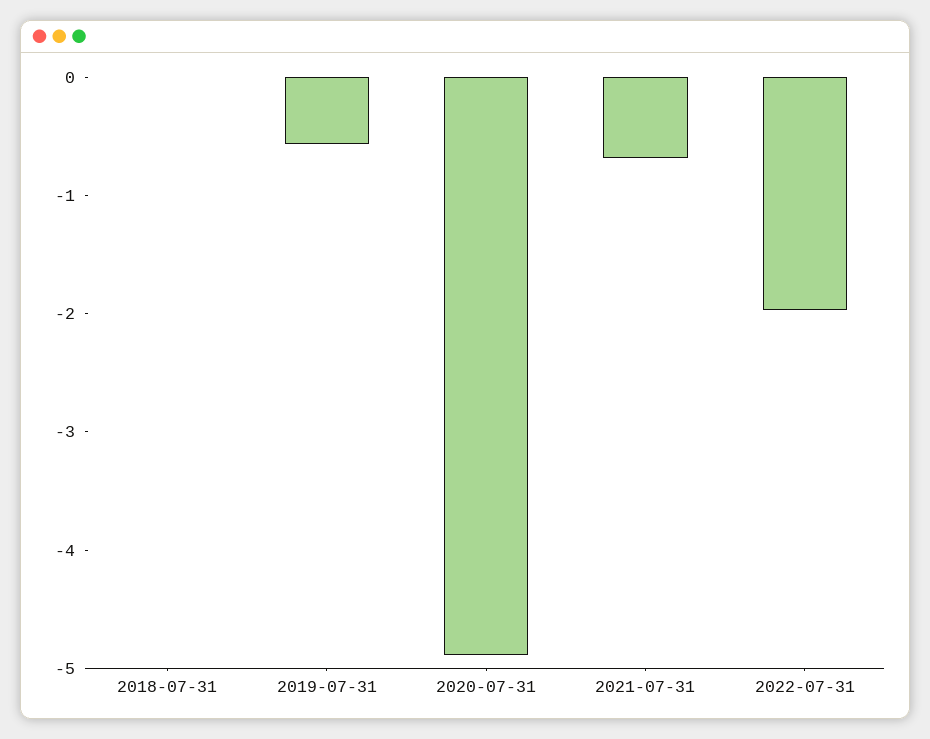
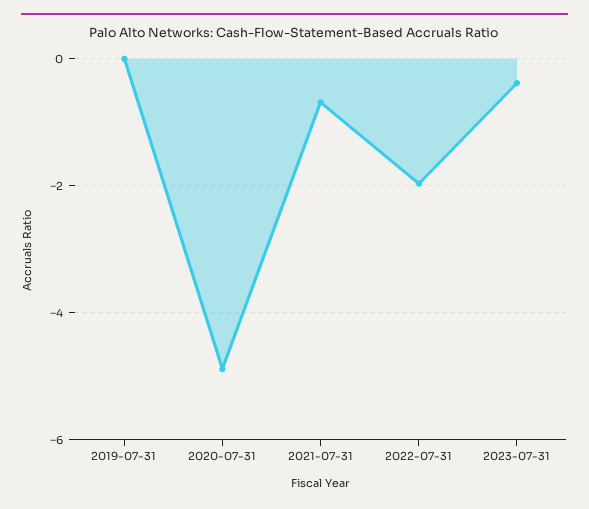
2018-07-31: 0 -> none
2019-07-31: -0.6 -> 0
2023-07-31: none -> -0.4

